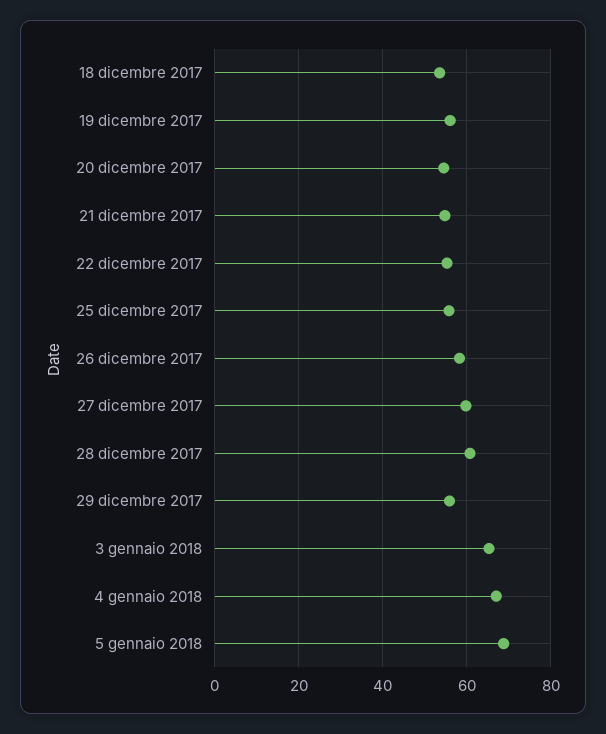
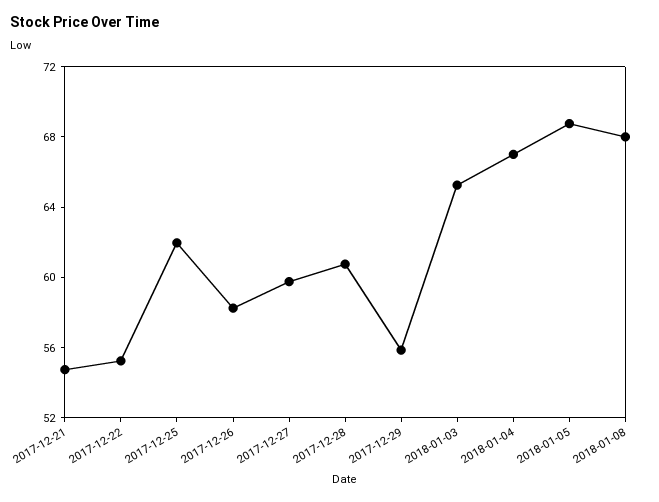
18 dicembre 2017: 54 -> none
19 dicembre 2017: 56 -> none
20 dicembre 2017: 54 -> none
25 dicembre 2017: 56 -> 62
2018-01-08: none -> 68

